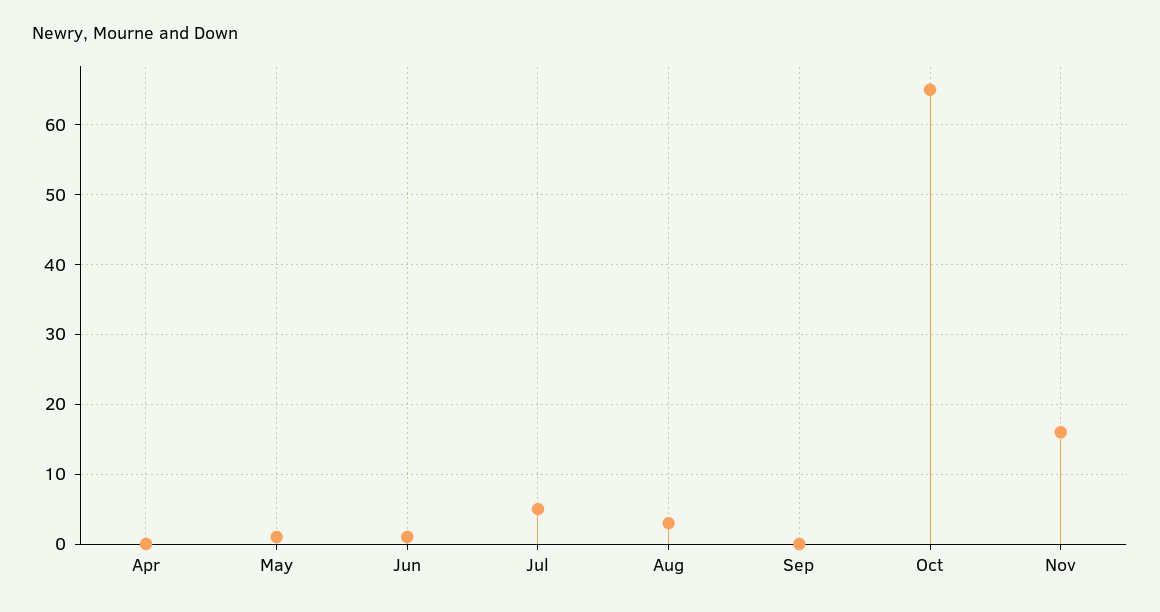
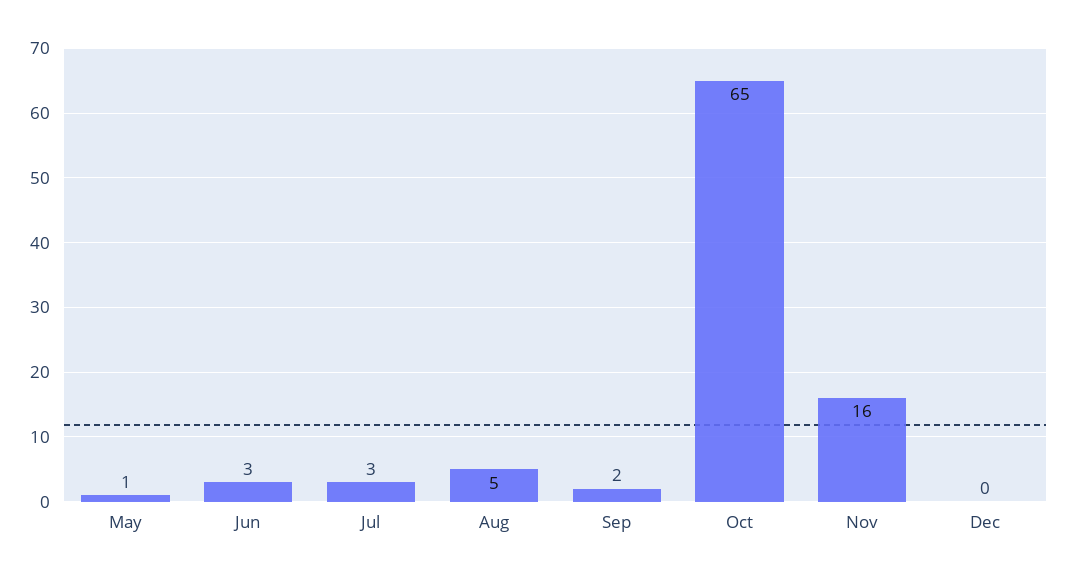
Apr: 0 -> none
Jun: 1 -> 3
Jul: 5 -> 3
Aug: 3 -> 5
Sep: 0 -> 2
Dec: none -> 0

